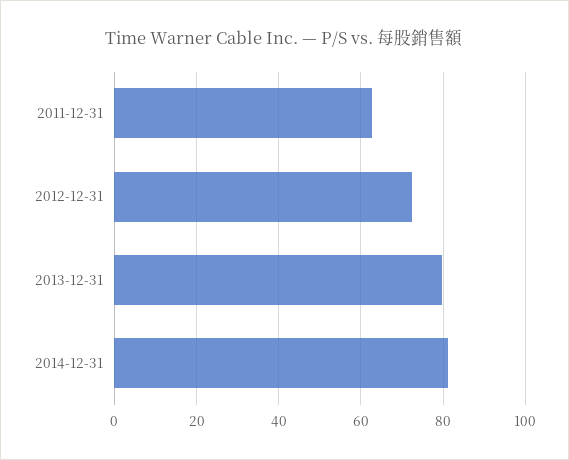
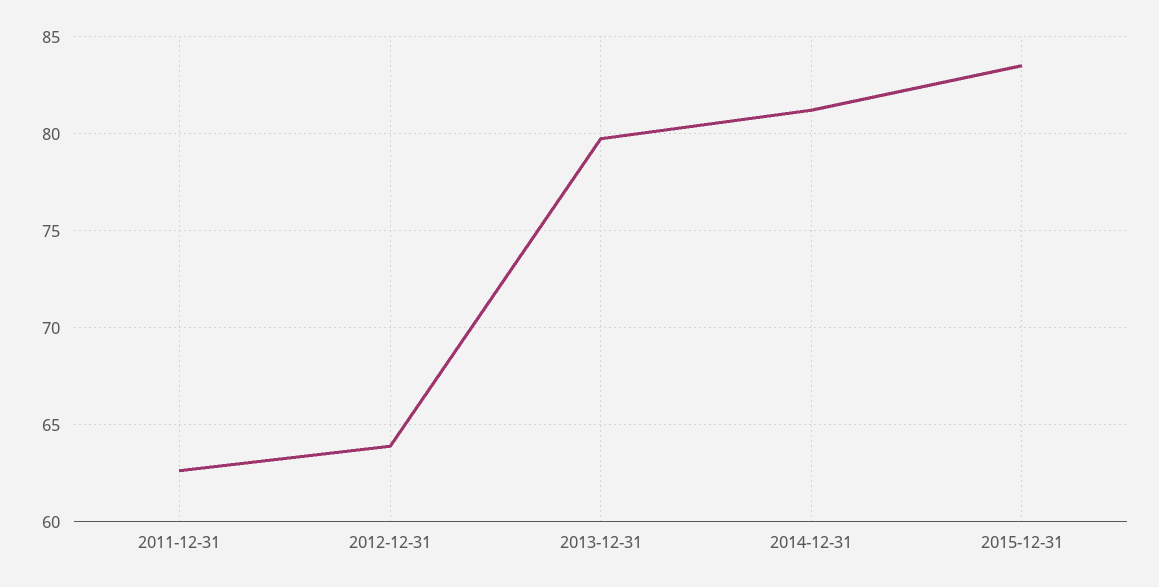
2012-12-31: 72 -> 64
2015-12-31: none -> 83.5

